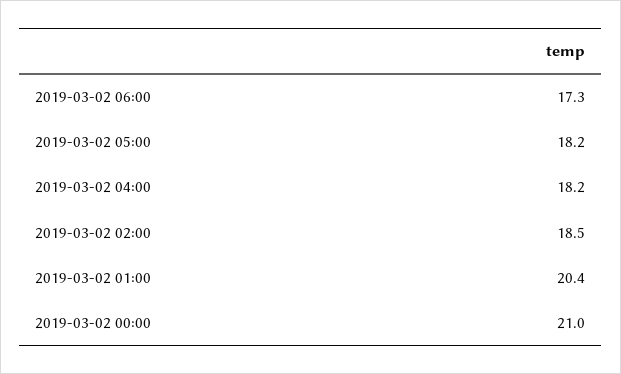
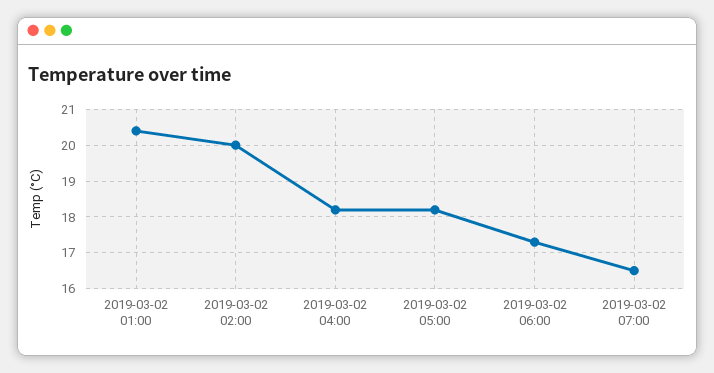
2019-03-02 02:00: 18.5 -> 20
2019-03-02 00:00: 21 -> none
2019-03-02 07:00: none -> 16.5

